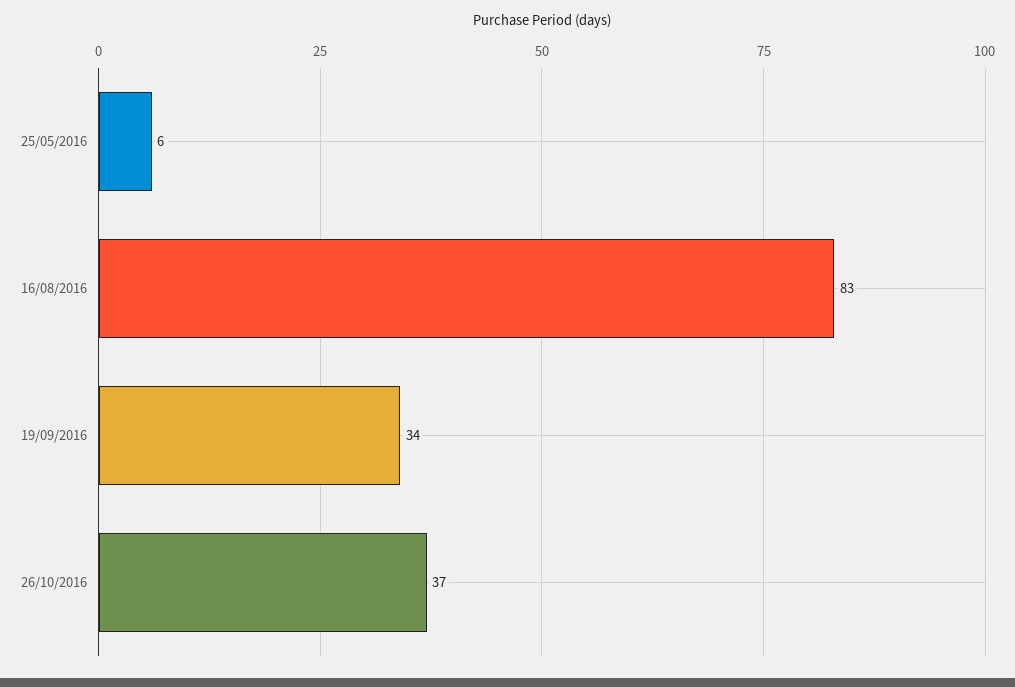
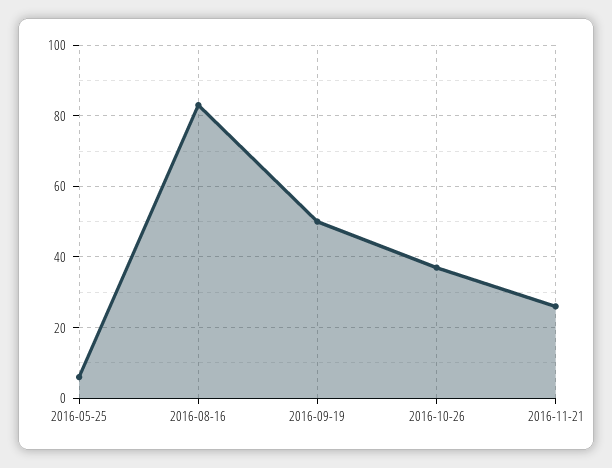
19/09/2016: 34 -> 50
2016-11-21: none -> 25

